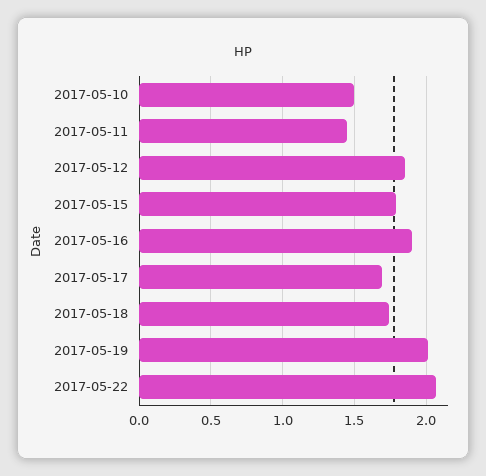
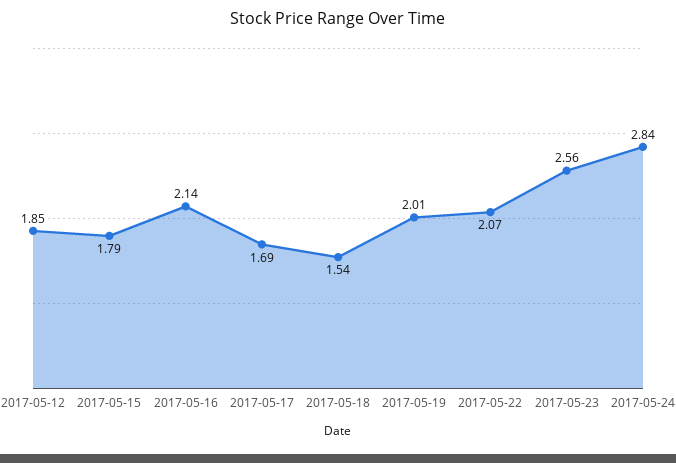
2017-05-10: 1.5 -> none
2017-05-11: 1.45 -> none
2017-05-16: 1.9 -> 2.14
2017-05-18: 1.75 -> 1.54
2017-05-23: none -> 2.56
2017-05-24: none -> 2.84

